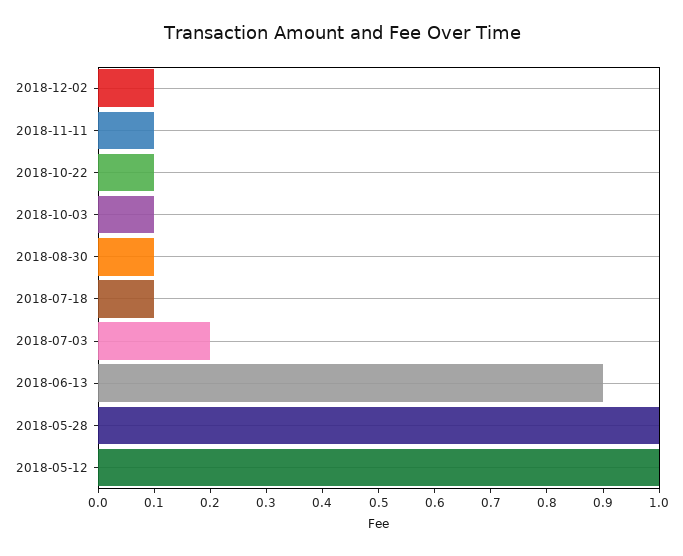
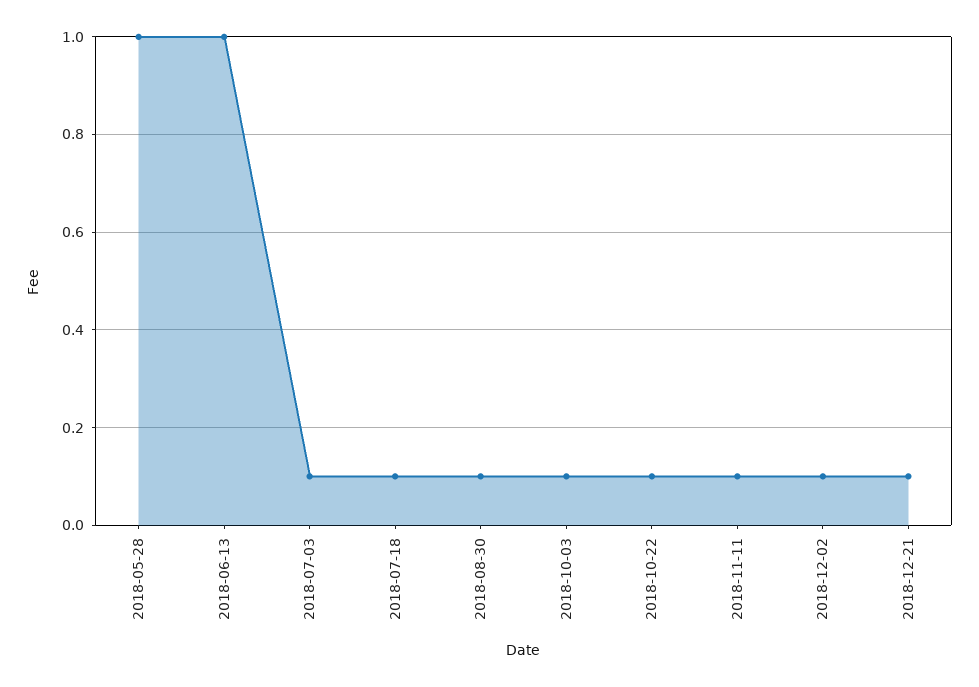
2018-07-03: 0.2 -> 0.1
2018-06-13: 0.9 -> 1
2018-05-12: 1 -> none
2018-12-21: none -> 0.1

